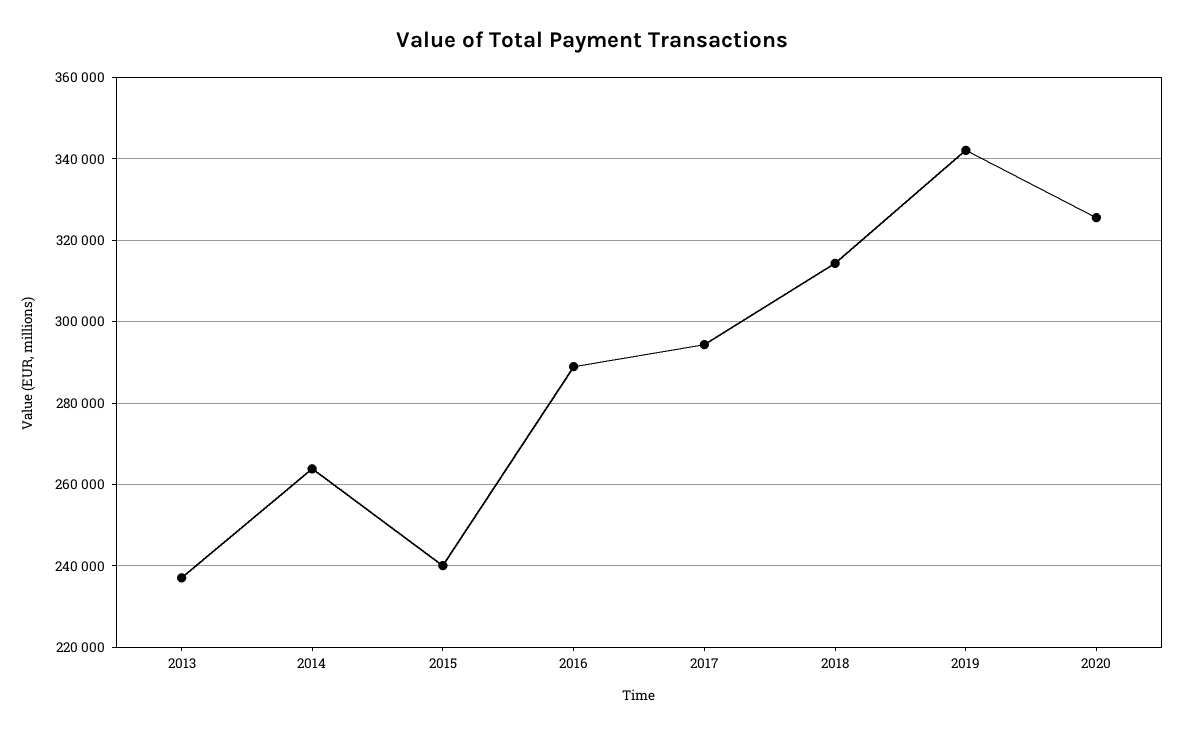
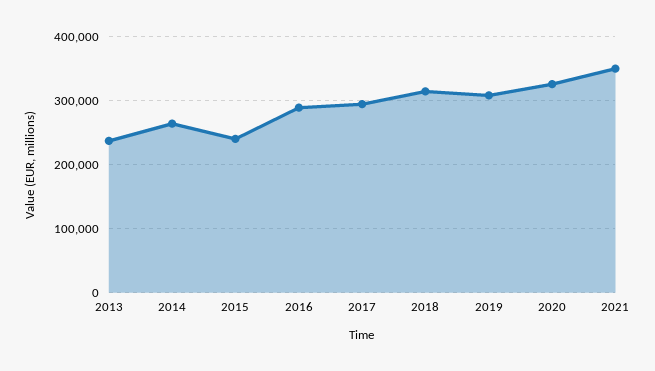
2019: 342000 -> 310000
2021: none -> 350000

